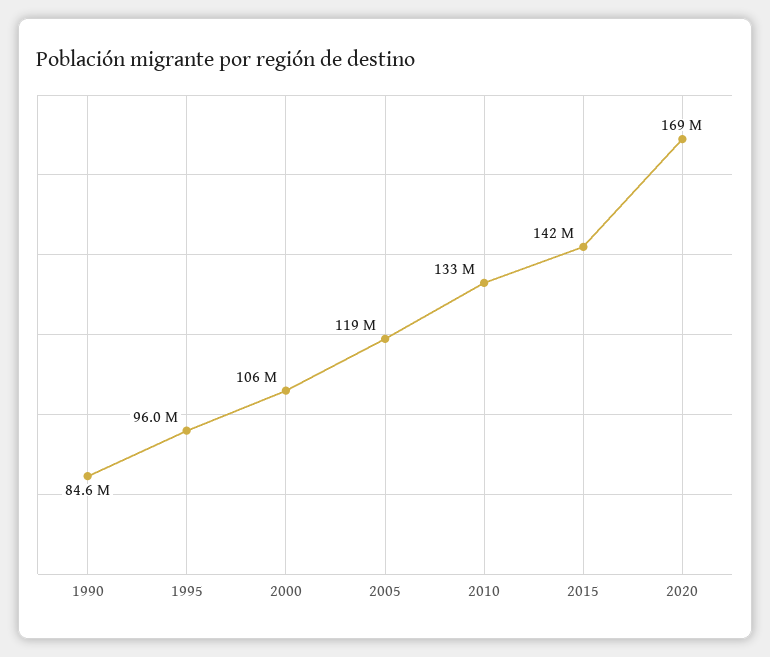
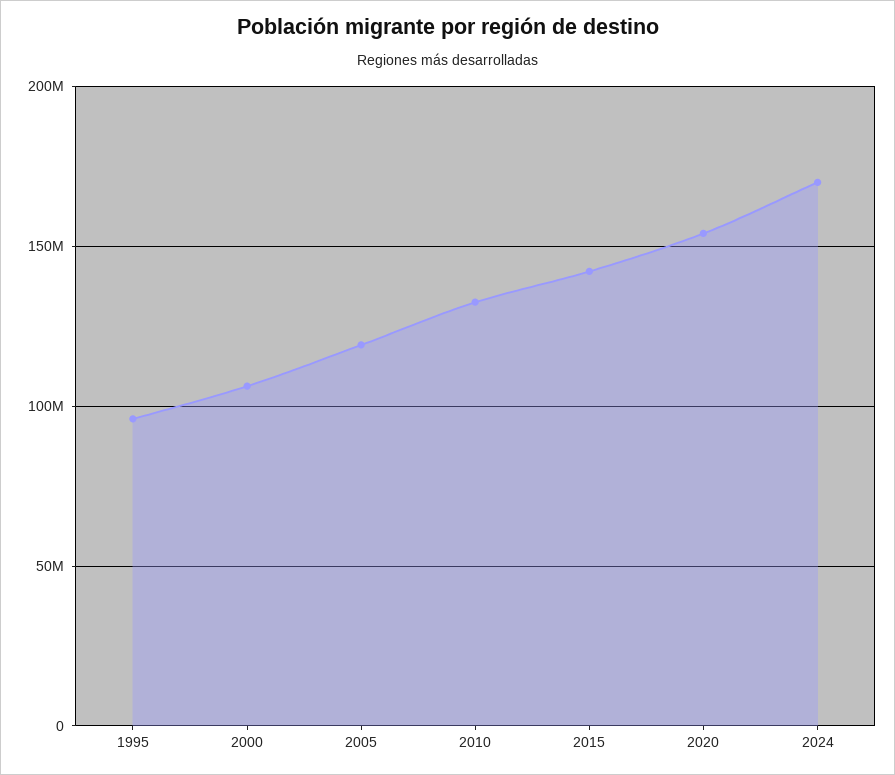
1990: 84600000 -> none
2020: 169000000 -> 155000000
2024: none -> 170000000

